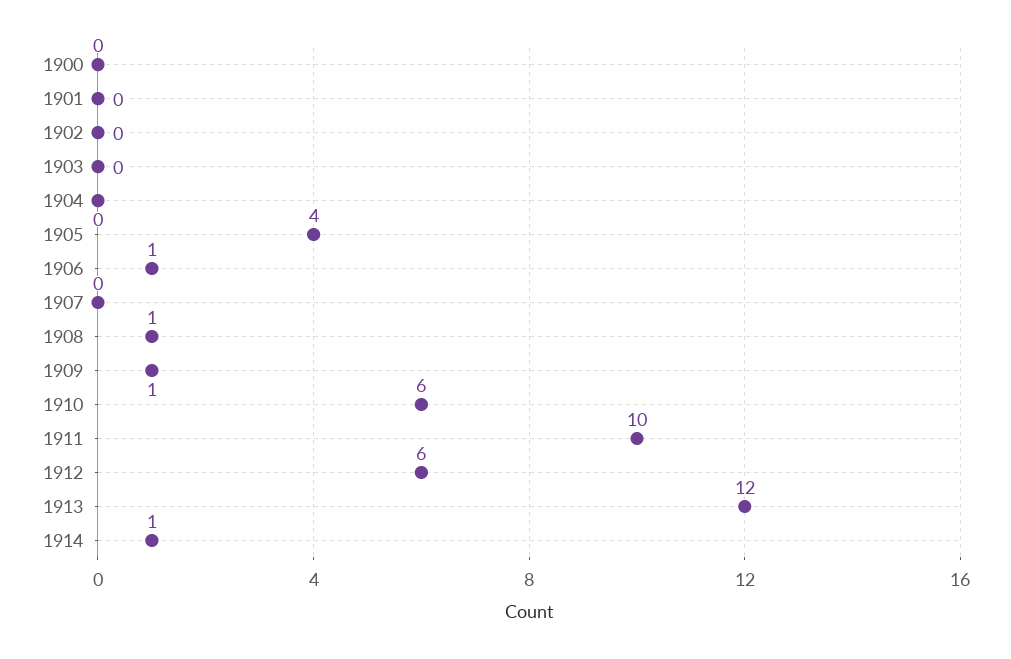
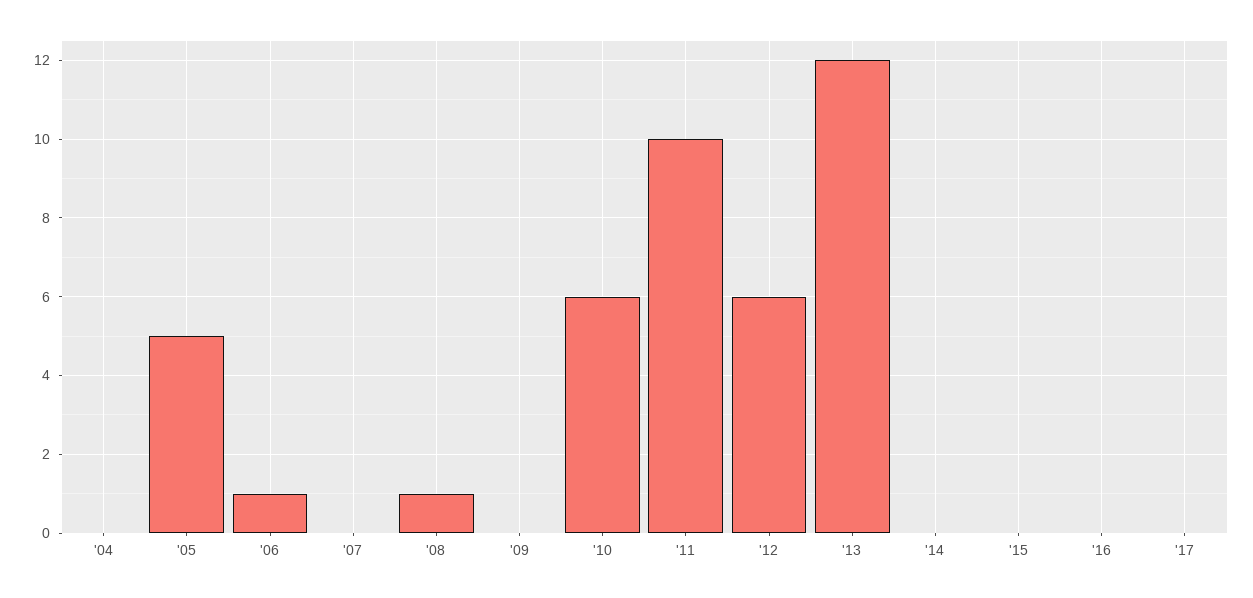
1900: 0 -> none
1901: 0 -> none
1902: 0 -> none
1903: 0 -> none
1905: 4 -> 5
1909: 1 -> 0
1914: 1 -> 0
'15: none -> 0
'16: none -> 0
'17: none -> 0

